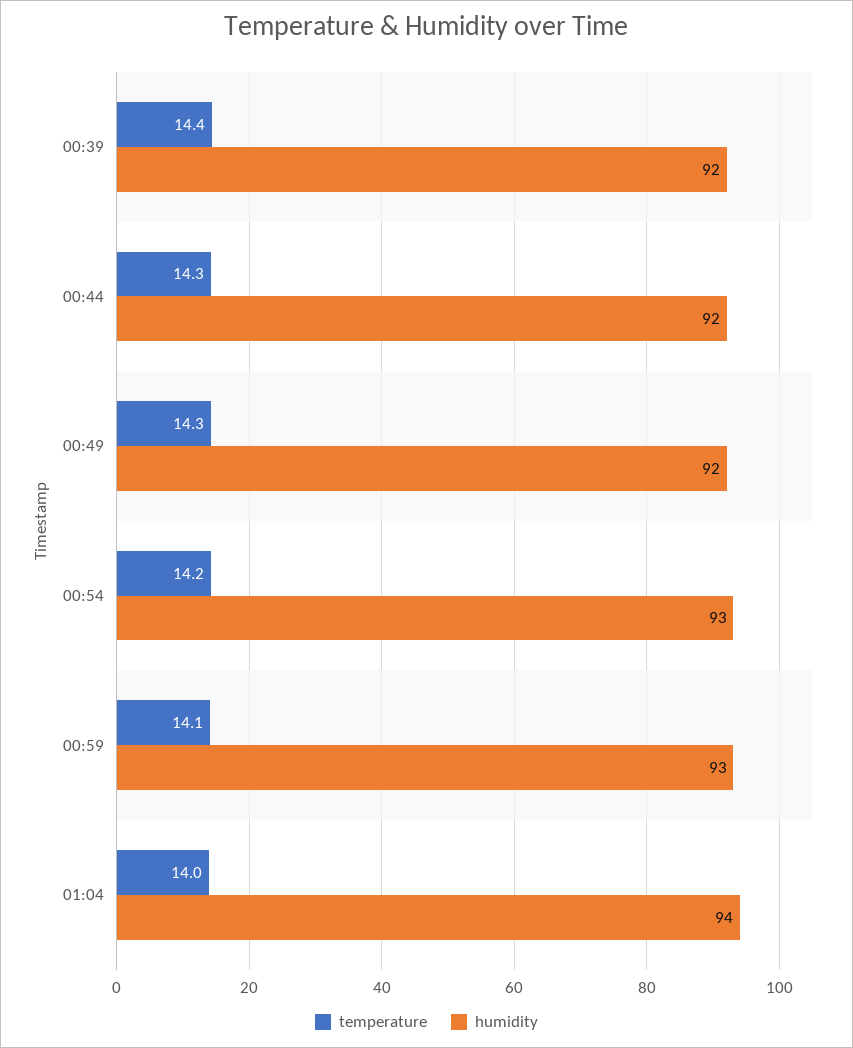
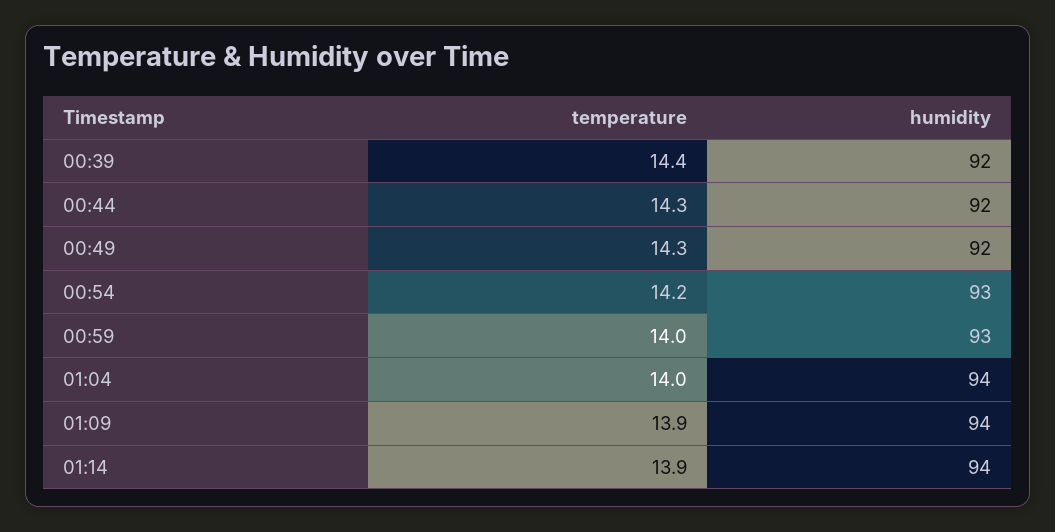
temperature, 00:59: 14.1 -> 14
temperature, 01:09: none -> 13.9
humidity, 01:09: none -> 94
temperature, 01:14: none -> 13.9
humidity, 01:14: none -> 94

